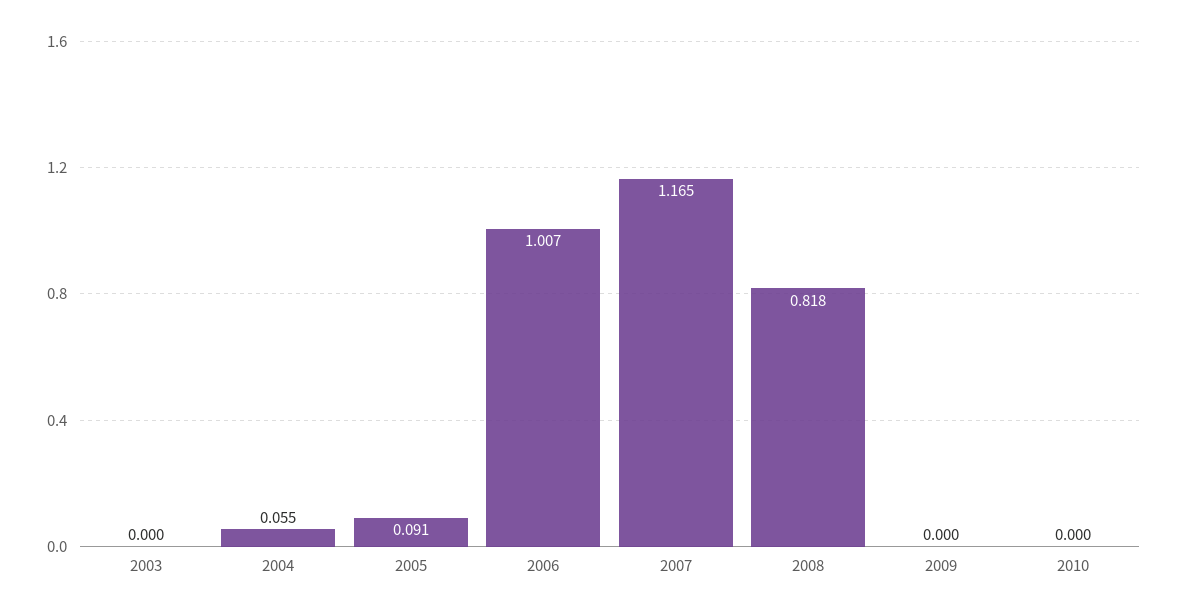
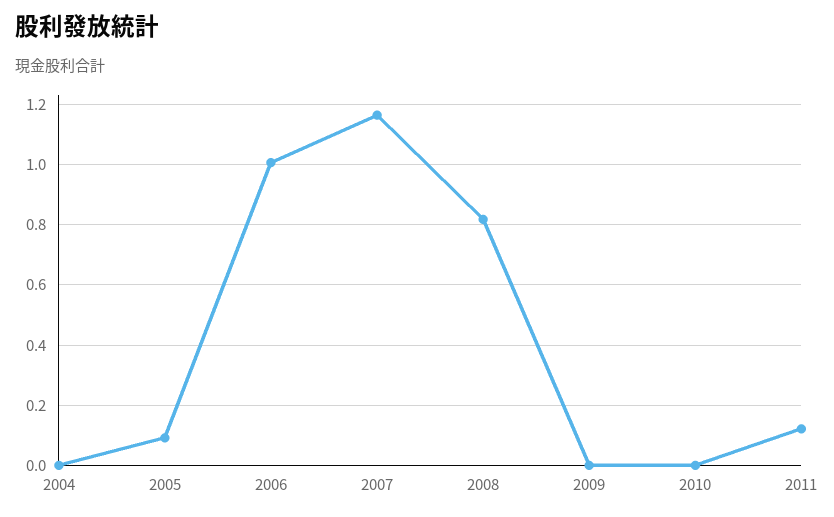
2003: 0 -> none
2004: 0.055 -> 0
2011: none -> 0.12

